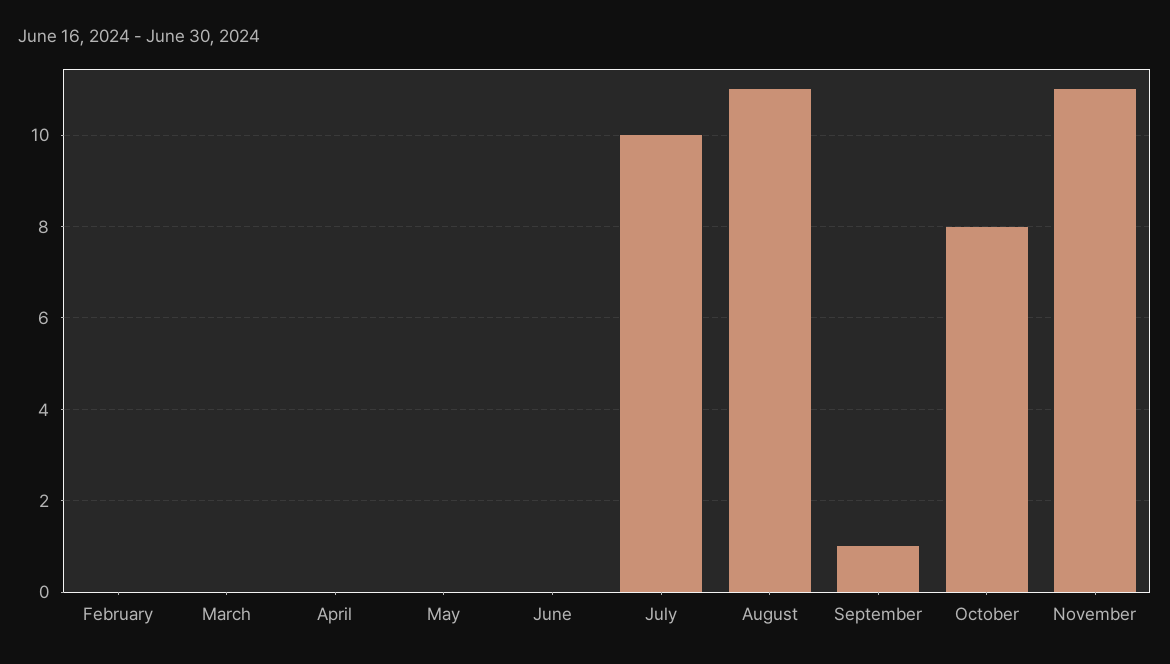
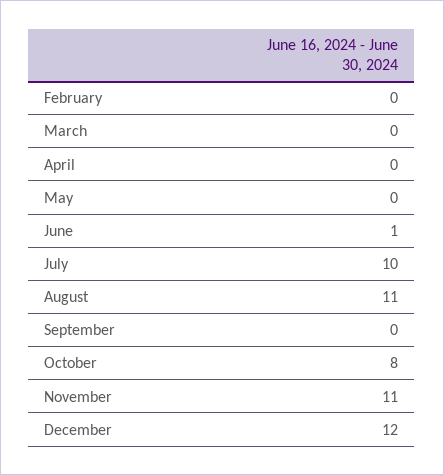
June: 0 -> 1
September: 1 -> 0
December: none -> 12

